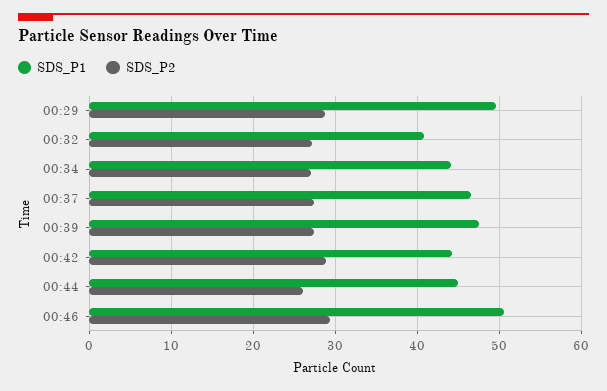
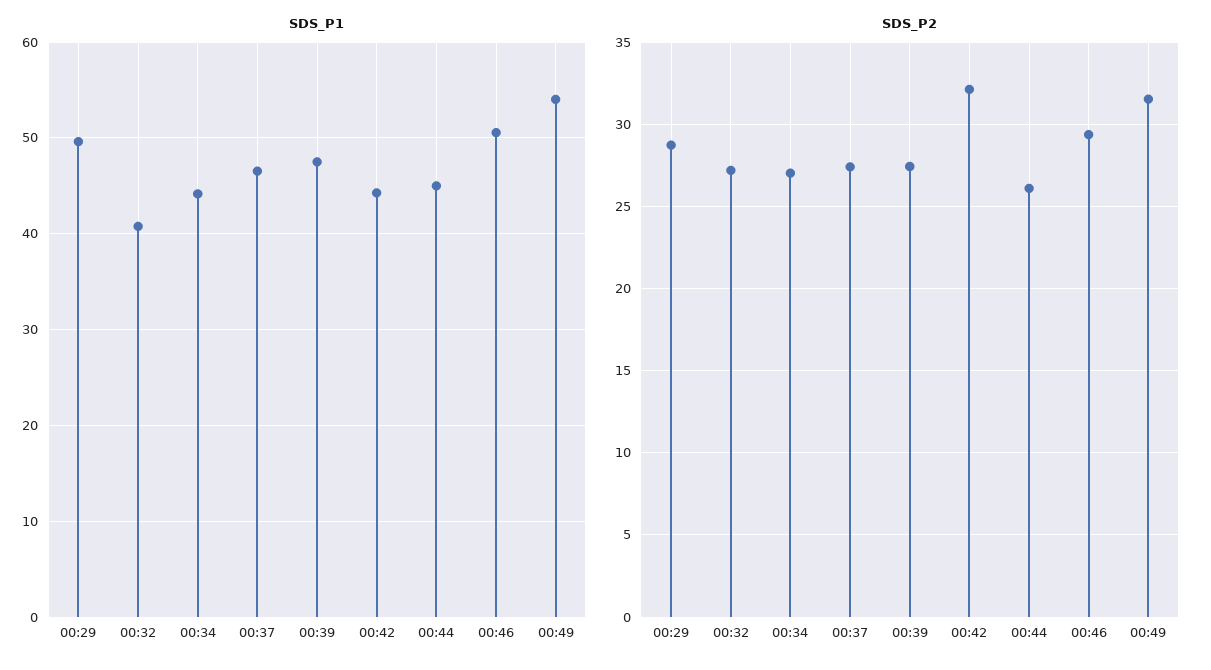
SDS_P2, 00:42: 29 -> 32
SDS_P1, 00:49: none -> 54
SDS_P2, 00:49: none -> 31.5

